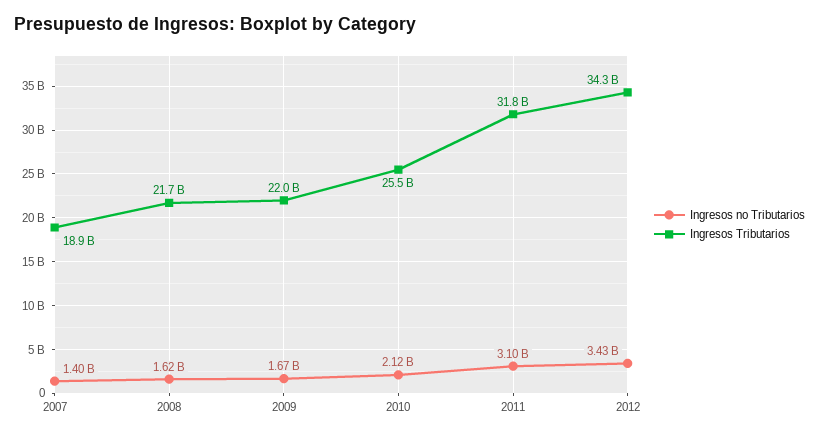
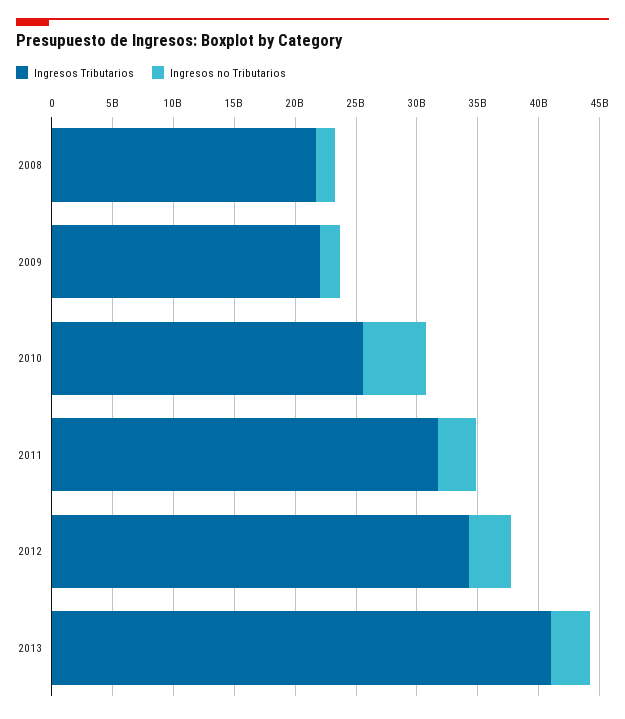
Ingresos no Tributarios, 2007: 1400000000 -> none
Ingresos Tributarios, 2007: 18900000000 -> none
Ingresos no Tributarios, 2010: 2120000000 -> 5000000000
Ingresos Tributarios, 2013: none -> 41000000000
Ingresos no Tributarios, 2013: none -> 3000000000

